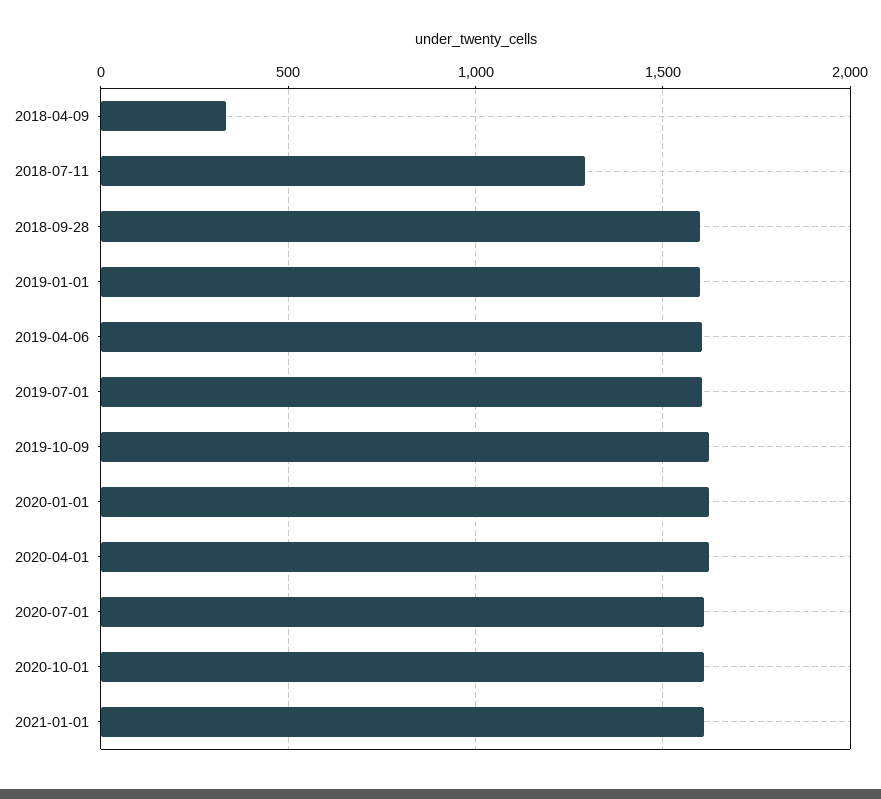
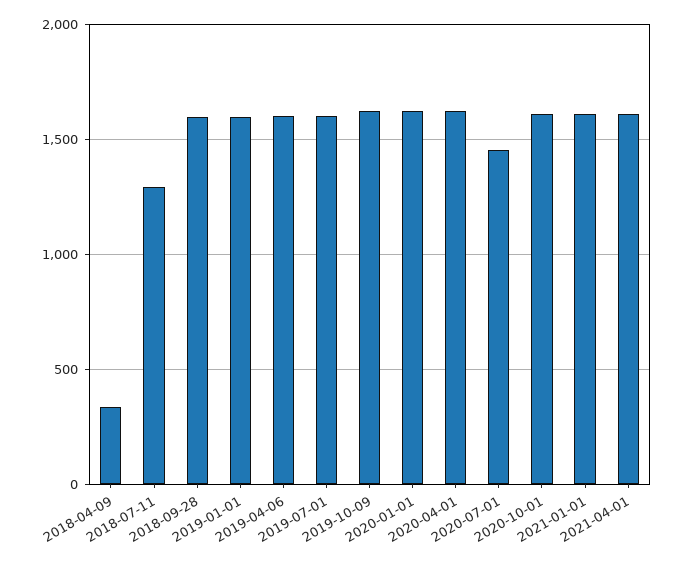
2020-07-01: 1600 -> 1450
2021-04-01: none -> 1600

